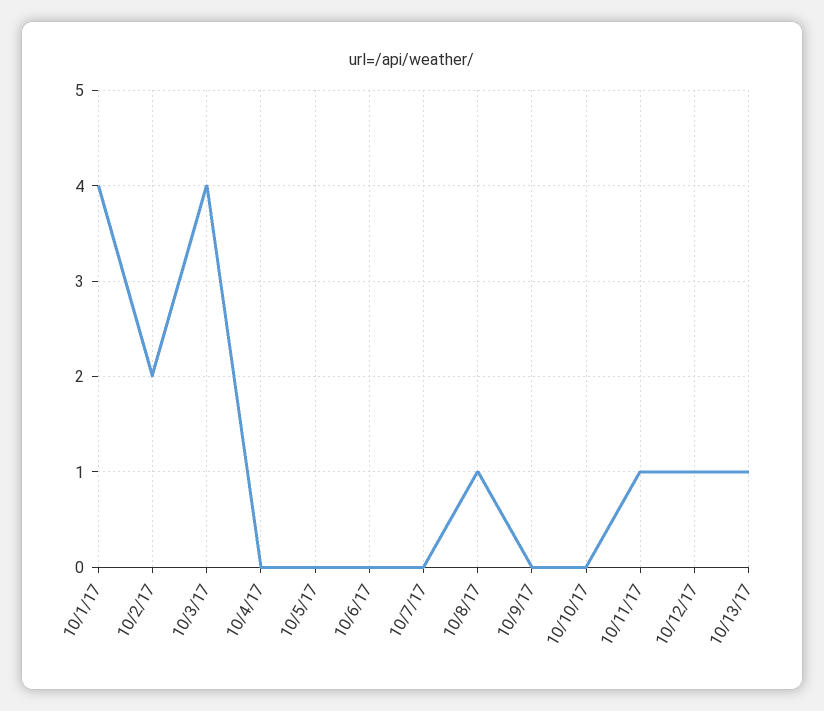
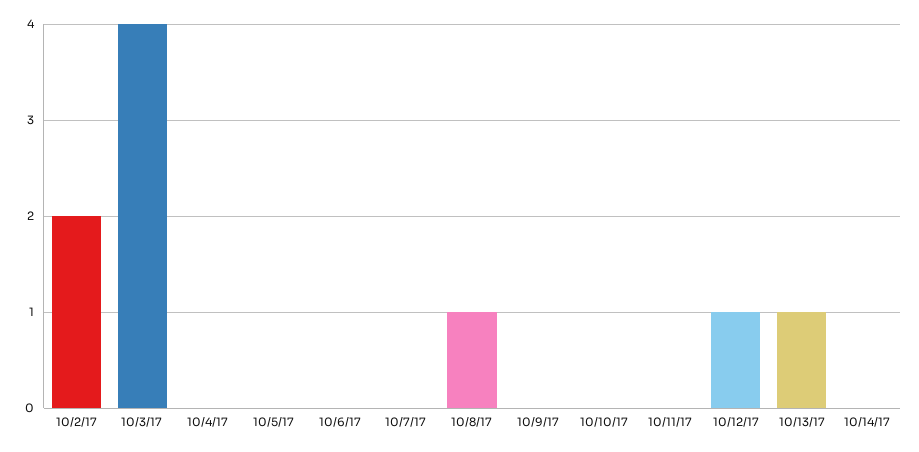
10/1/17: 4 -> none
10/11/17: 1 -> 0
10/14/17: none -> 0

